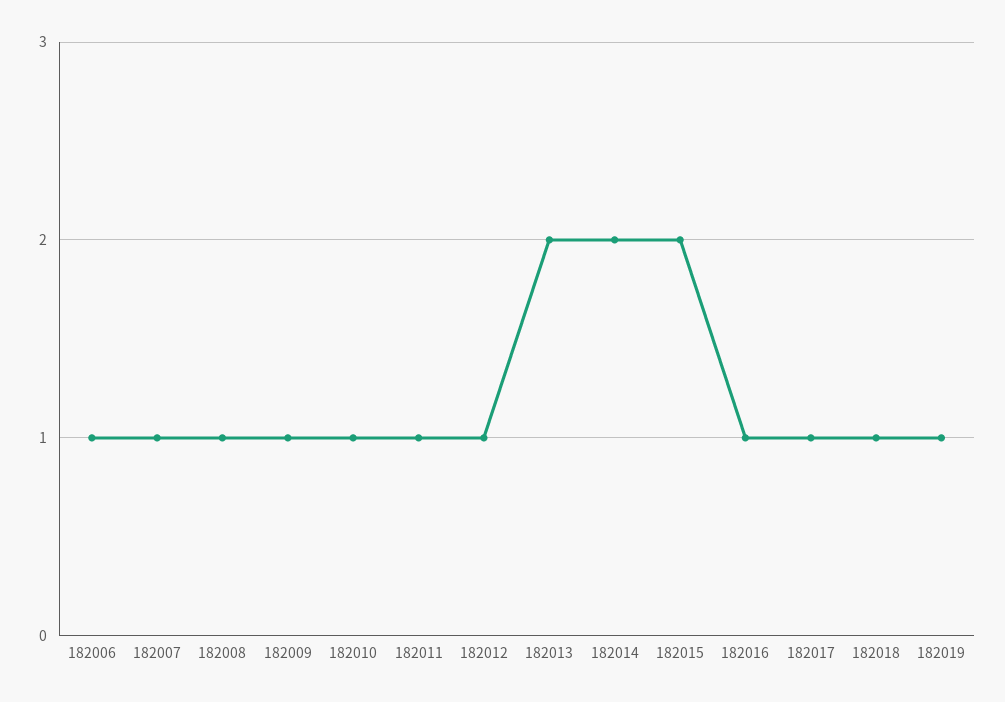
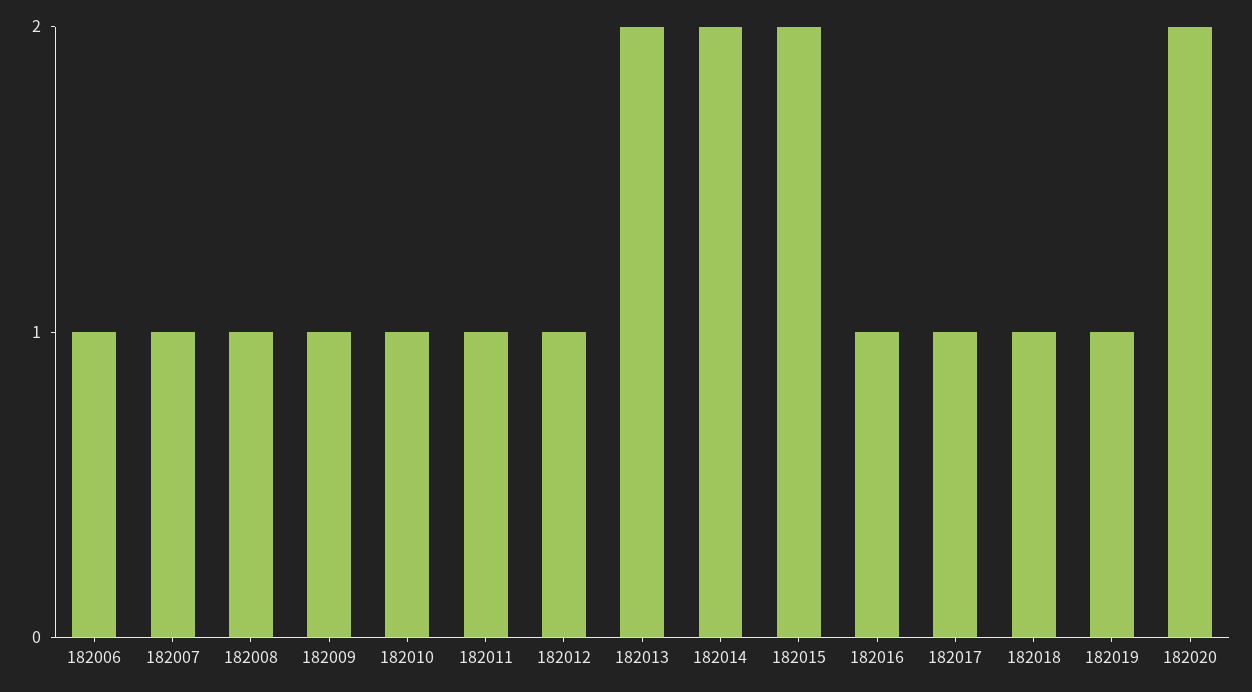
182020: none -> 2

